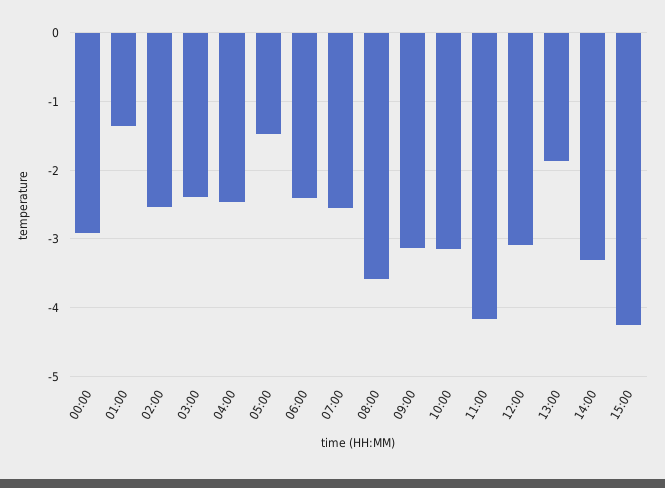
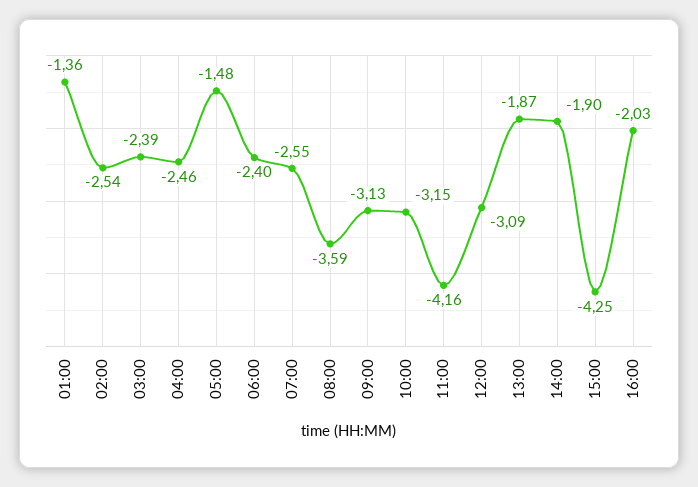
00:00: -2.9 -> none
14:00: -3.3 -> -1.9
16:00: none -> -2.03

